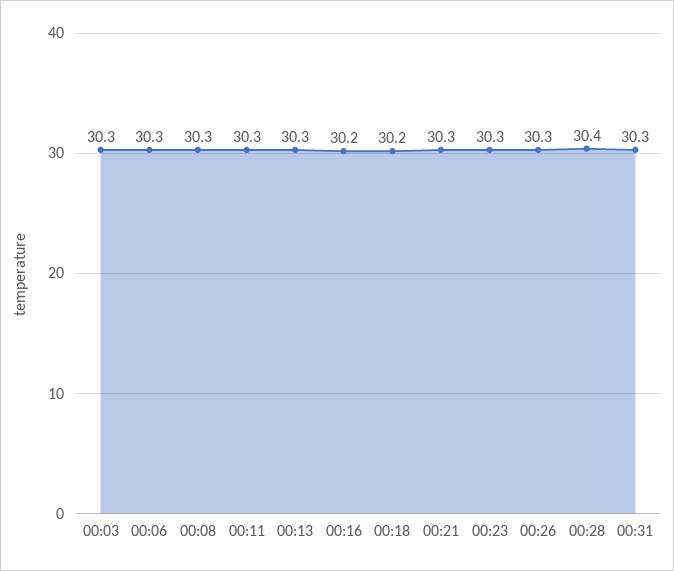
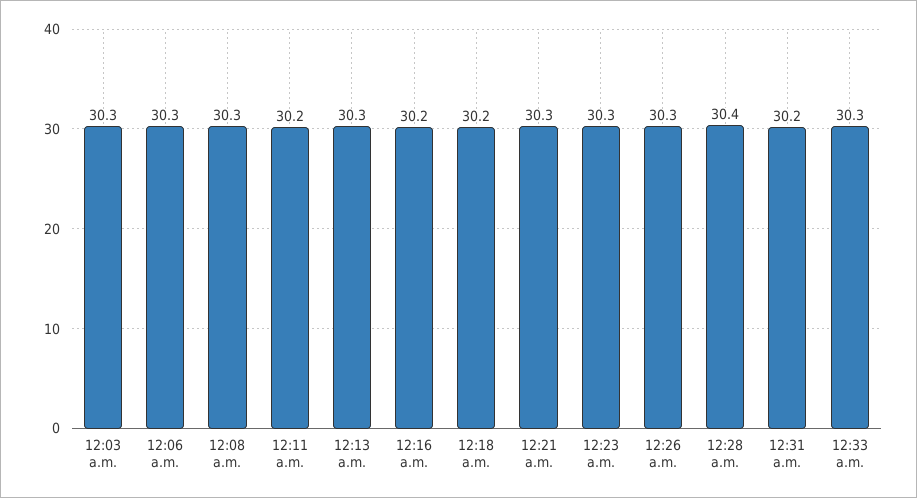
00:11: 30.3 -> 30.2
00:31: 30.3 -> 30.2
12:33 a.m.: none -> 30.3

